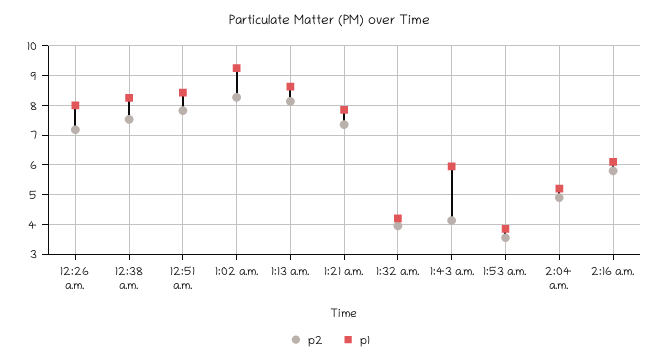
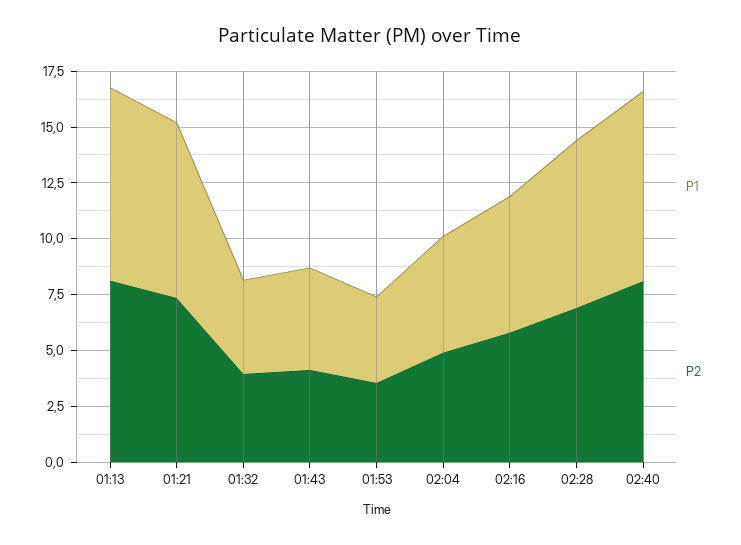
p2, 12:26 a.m.: 7.25 -> none
p1, 12:26 a.m.: 8 -> none
p2, 12:38 a.m.: 7.5 -> none
p1, 12:38 a.m.: 8.25 -> none
p2, 12:51 a.m.: 7.75 -> none
p1, 12:51 a.m.: 8.5 -> none
p2, 1:02 a.m.: 8.25 -> none
p1, 1:02 a.m.: 9.25 -> none
p1, 1:43 a.m.: 6 -> 4.5
p1, 02:28: none -> 7.5
p2, 02:28: none -> 7
p1, 02:40: none -> 8.5
p2, 02:40: none -> 8

